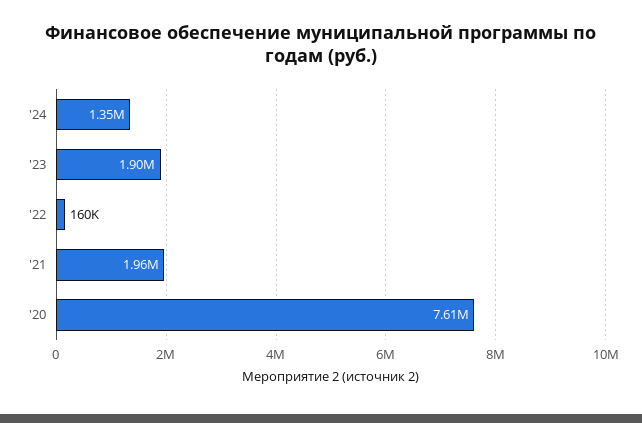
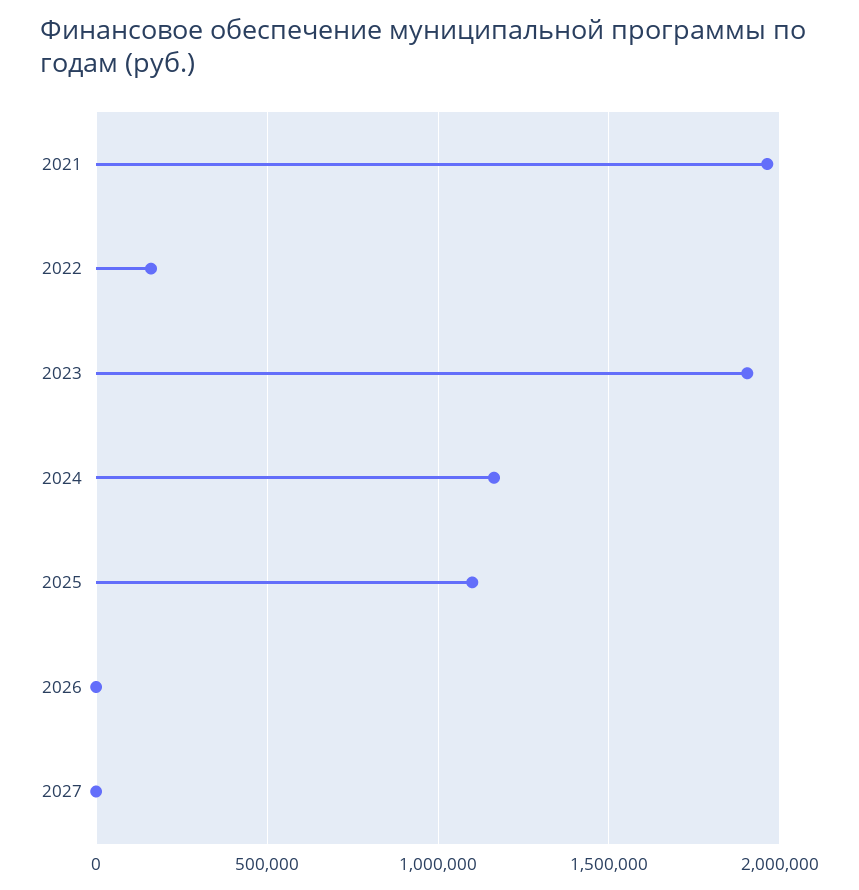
'24: 1350000 -> 1150000
'20: 7610000 -> none
2025: none -> 1100000
2026: none -> 0
2027: none -> 0

